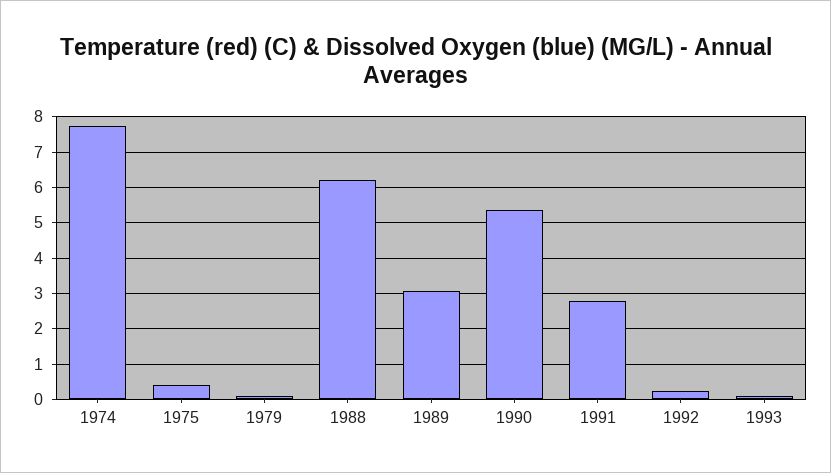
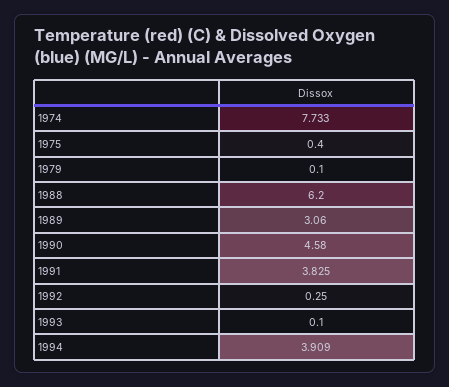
1990: 5.4 -> 4.58
1991: 2.8 -> 3.825
1994: none -> 3.909

